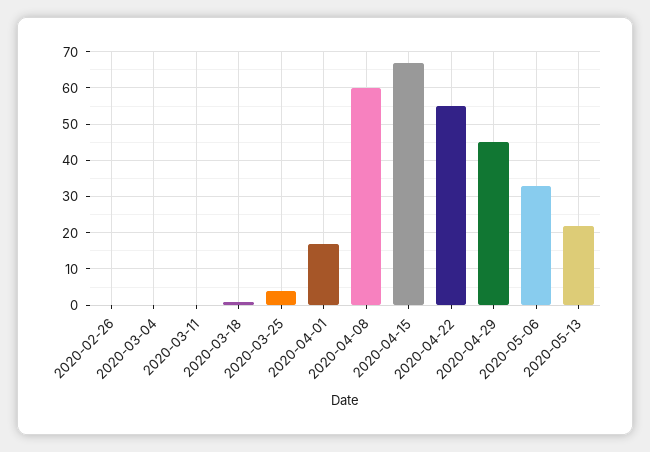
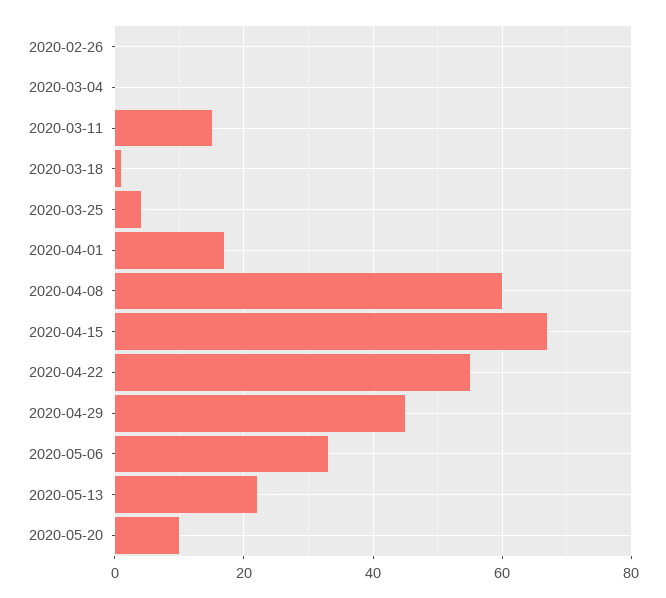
2020-03-11: 0 -> 15
2020-05-20: none -> 10

